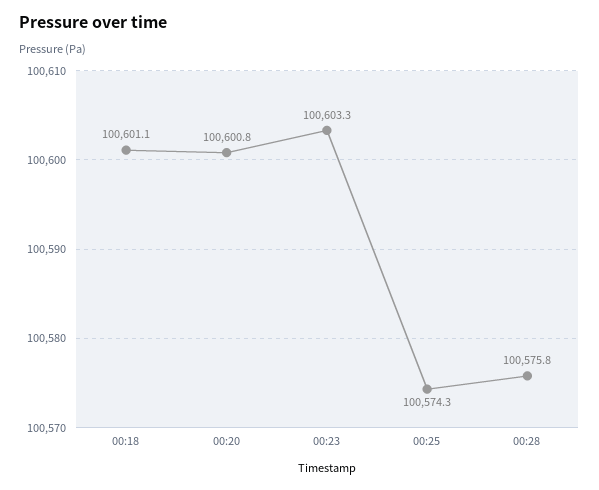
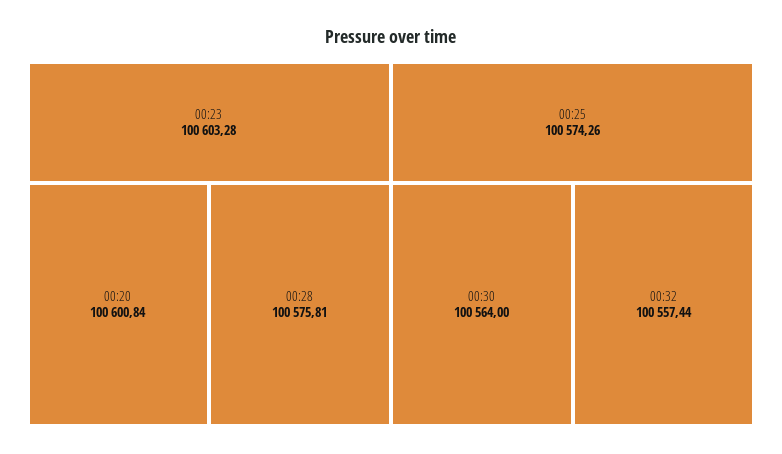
00:18: 100601.1 -> none
00:30: none -> 100564
00:32: none -> 100557.44

